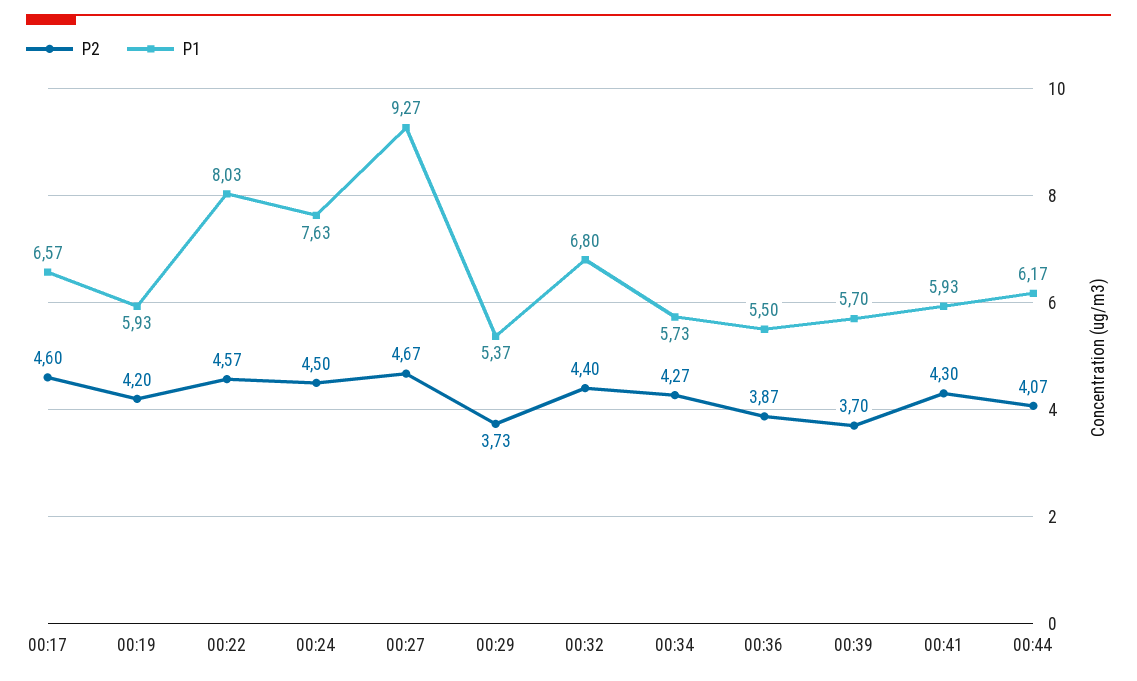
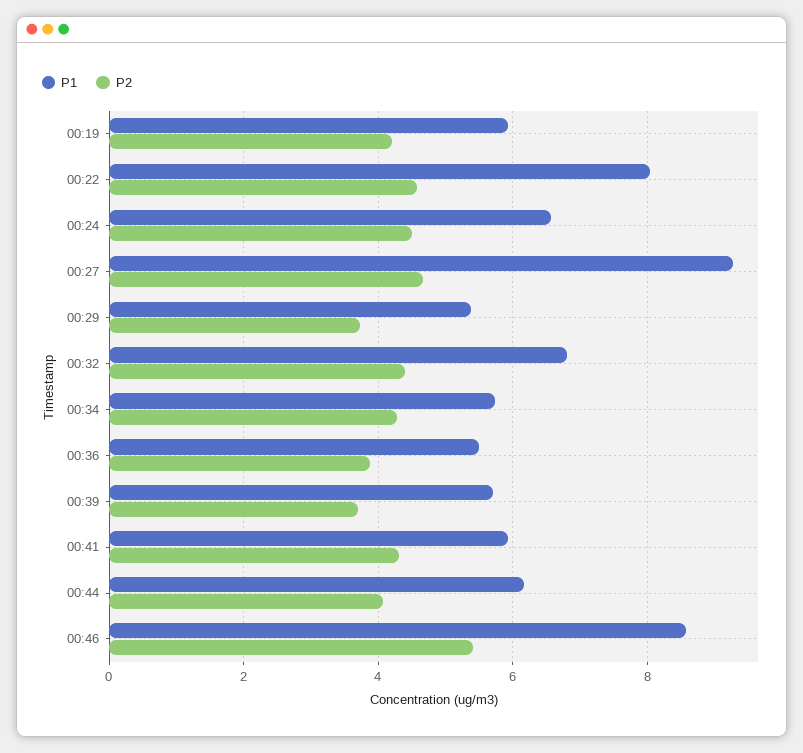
P2, 00:17: 4.6 -> none
P1, 00:17: 6.57 -> none
P1, 00:24: 7.63 -> 6.6
P1, 00:46: none -> 8.6
P2, 00:46: none -> 5.4

